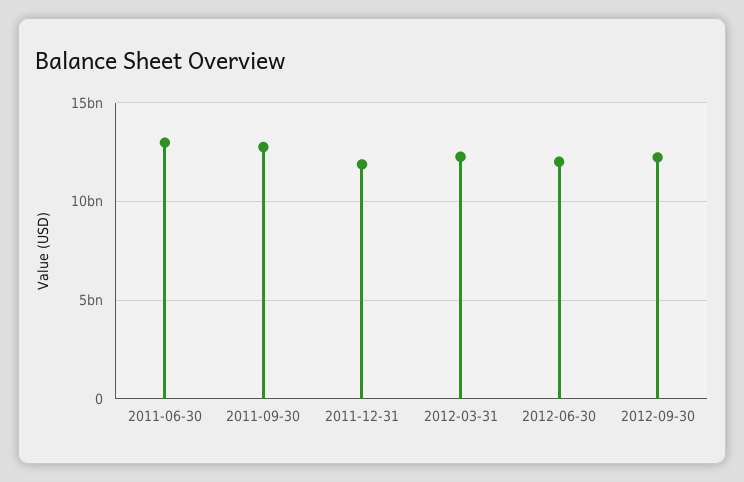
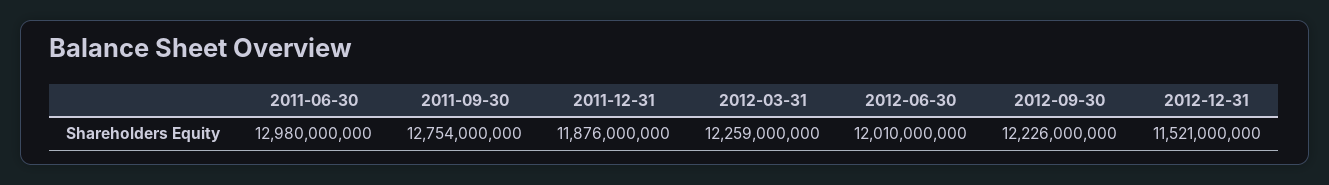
2012-12-31: none -> 11521000000

